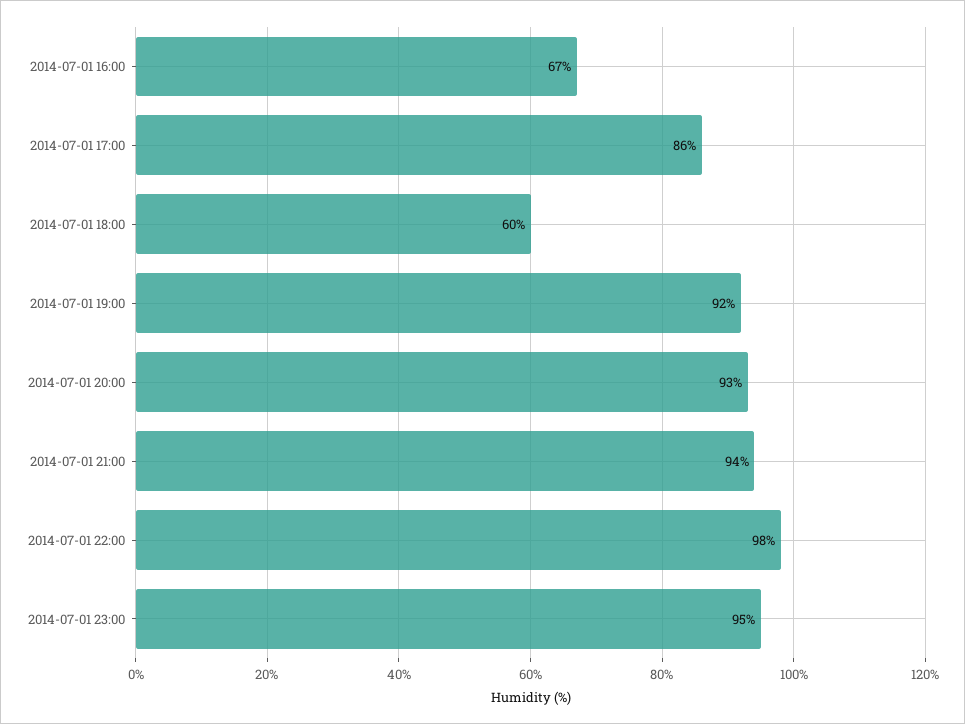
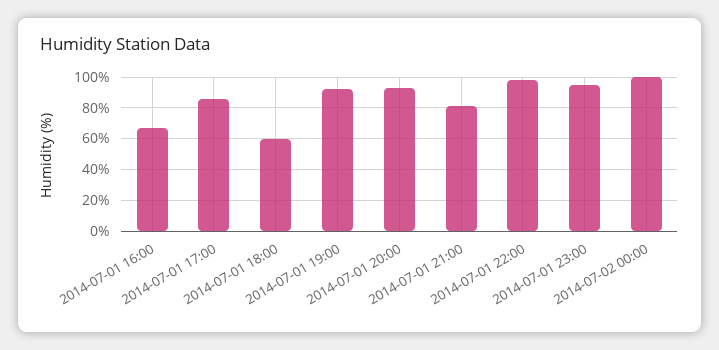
2014-07-01 21:00: 94 -> 80
2014-07-02 00:00: none -> 100

